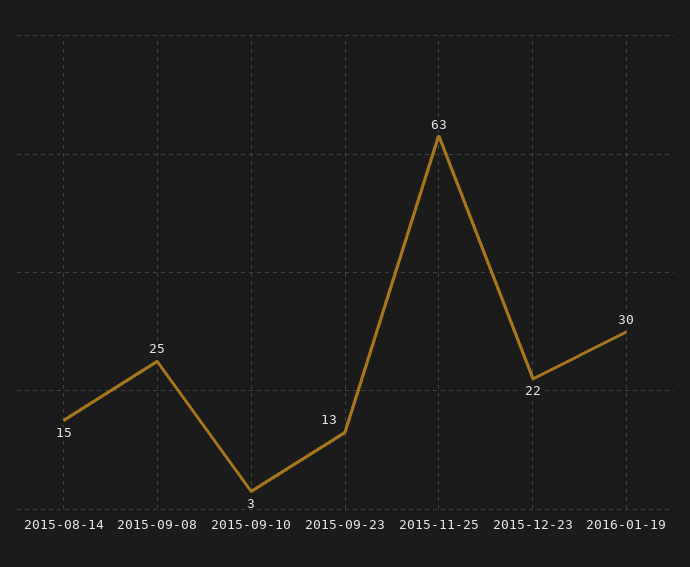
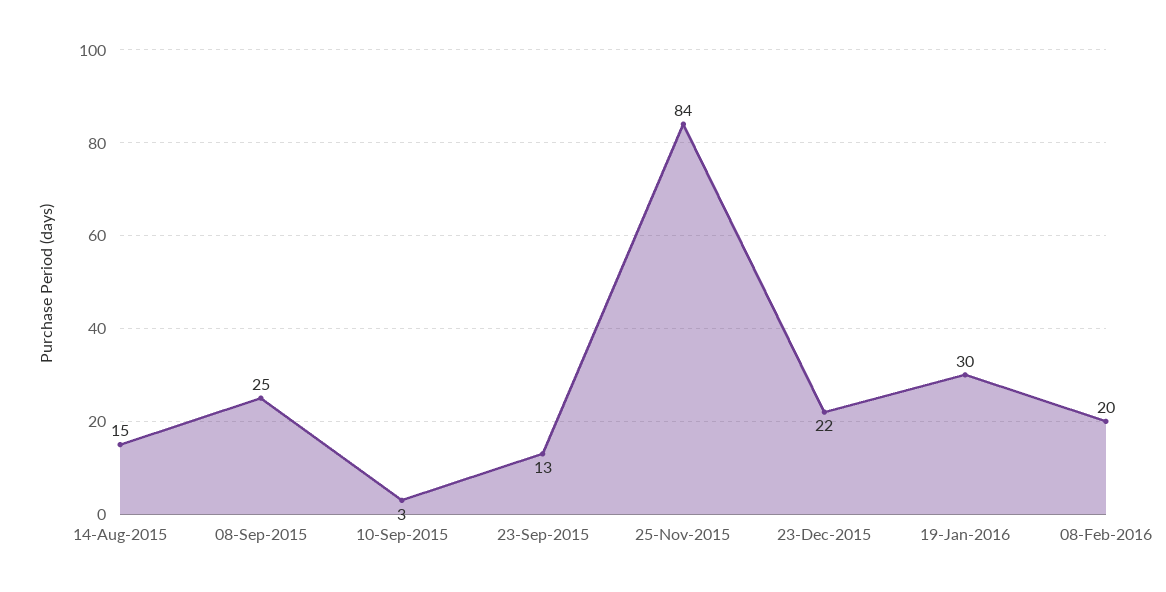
2015-11-25: 63 -> 84
08-Feb-2016: none -> 20

